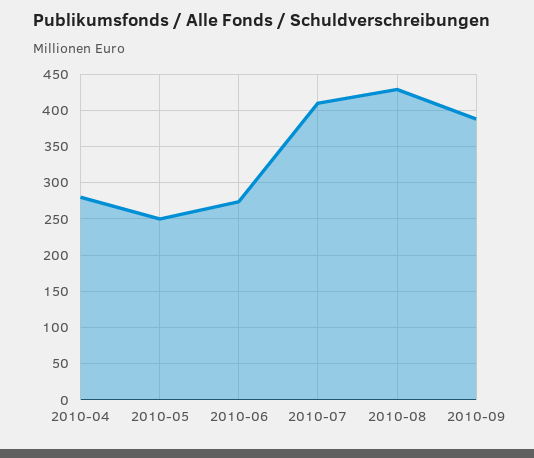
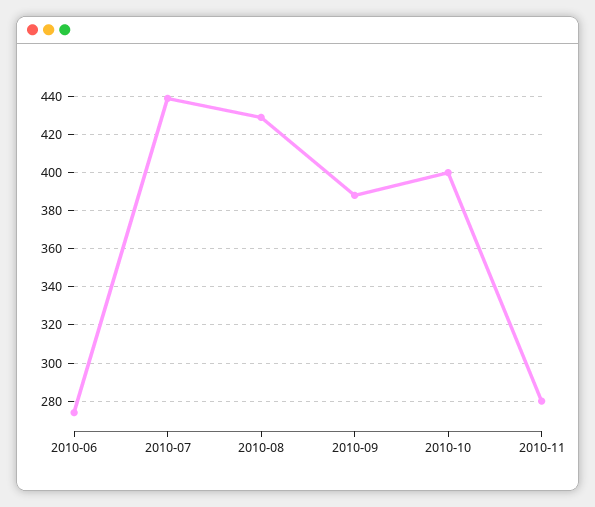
2010-04: 280 -> none
2010-05: 250 -> none
2010-07: 410 -> 440
2010-10: none -> 400
2010-11: none -> 280

